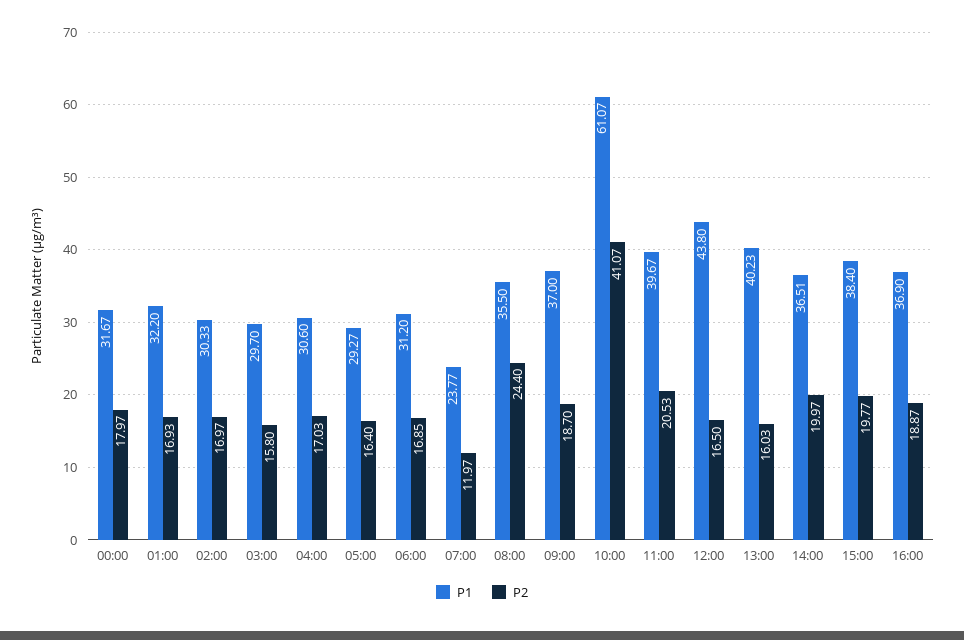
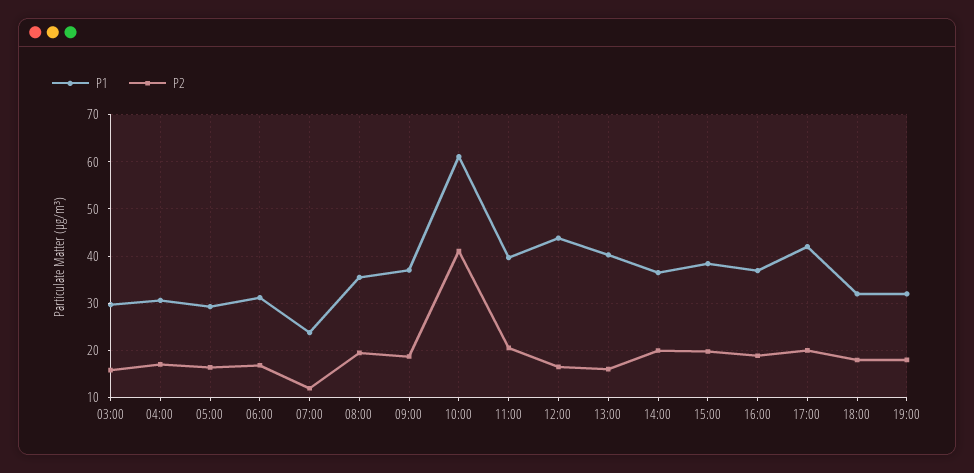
P1, 00:00: 31.67 -> none
P2, 00:00: 17.97 -> none
P1, 01:00: 32.2 -> none
P2, 01:00: 16.93 -> none
P1, 02:00: 30.33 -> none
P2, 02:00: 16.97 -> none
P2, 08:00: 24.4 -> 20
P1, 17:00: none -> 42
P2, 17:00: none -> 20
P1, 18:00: none -> 32
P2, 18:00: none -> 18
P1, 19:00: none -> 32
P2, 19:00: none -> 18

